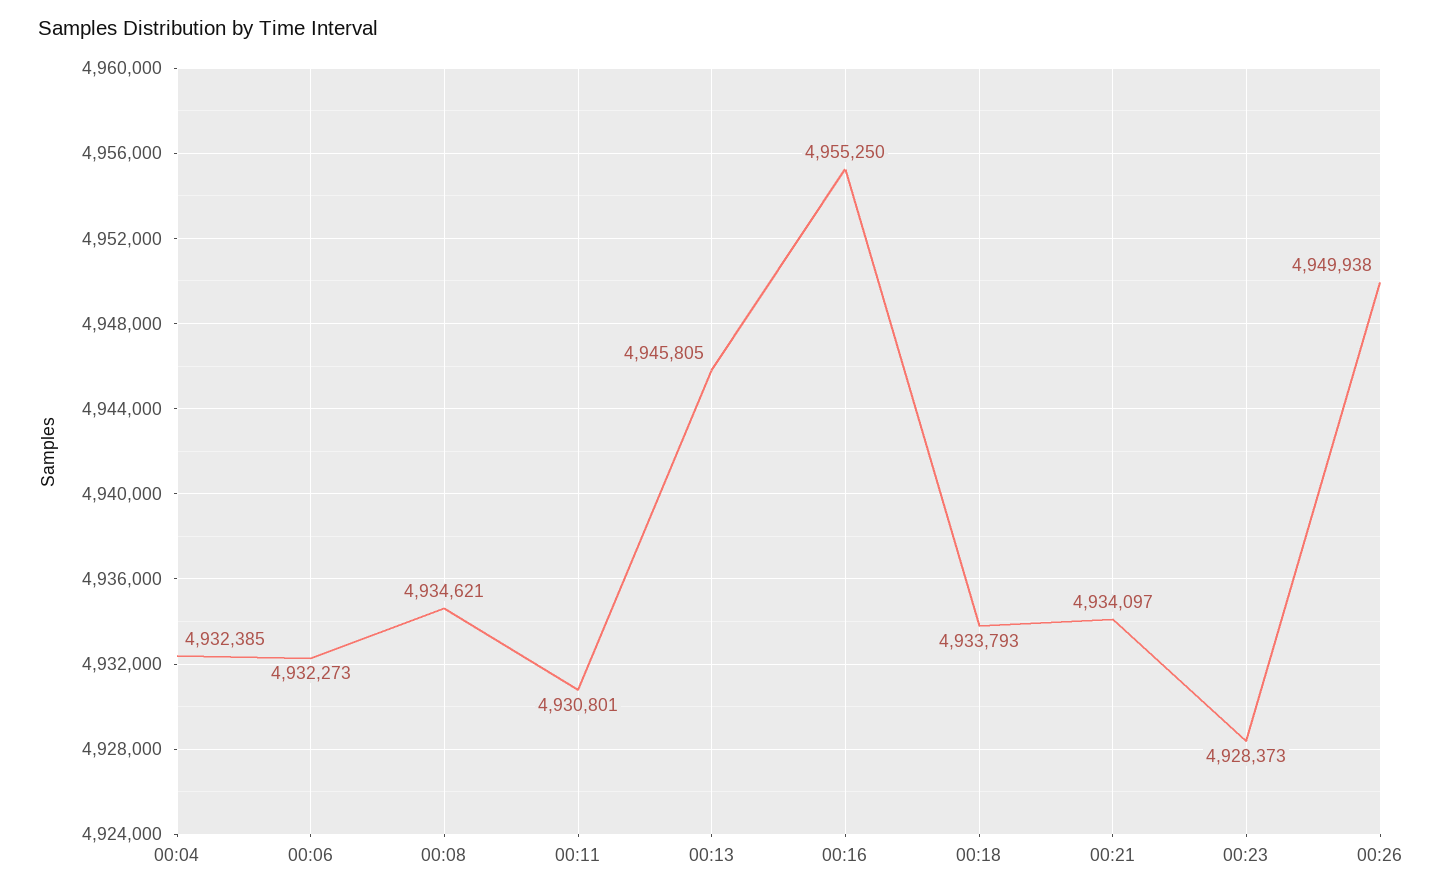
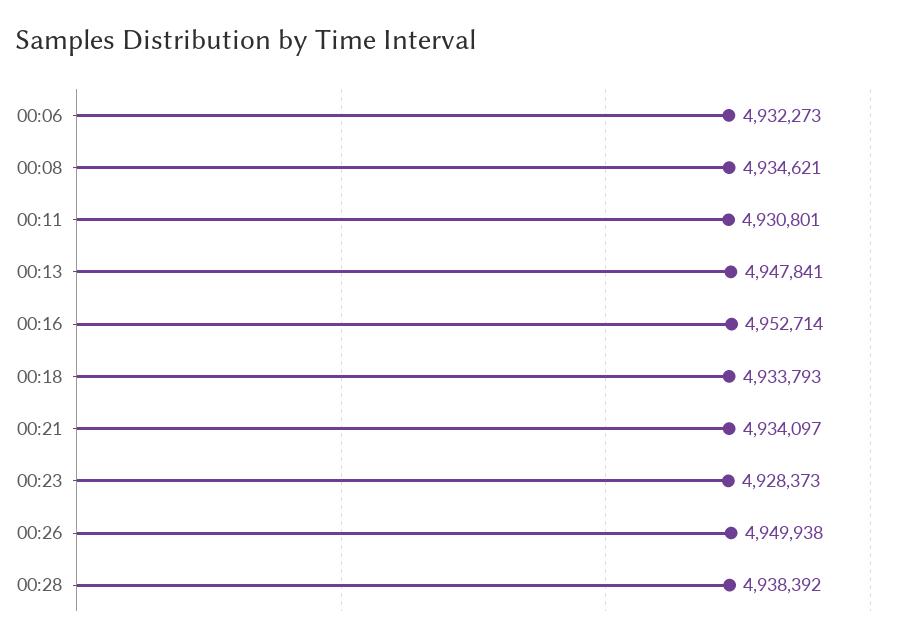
00:04: 4932385 -> none
00:13: 4945805 -> 4947841
00:16: 4955250 -> 4952714
00:28: none -> 4938392

